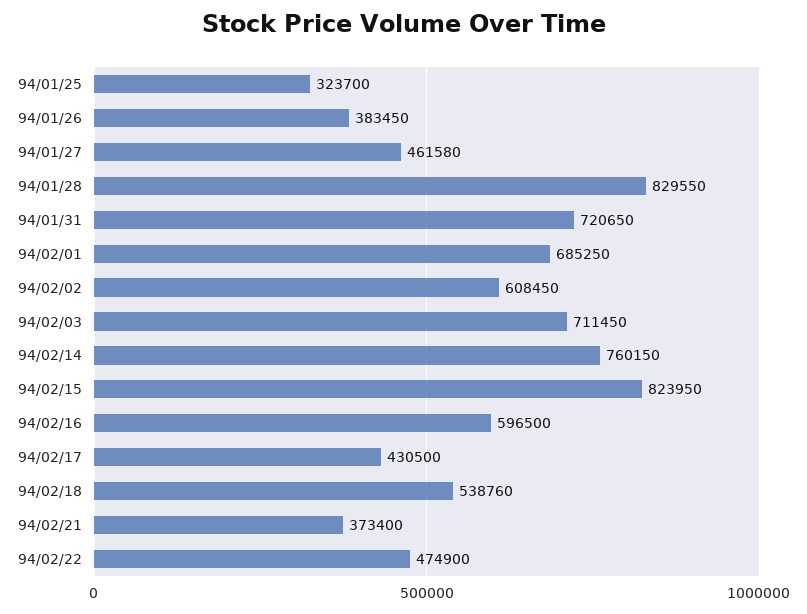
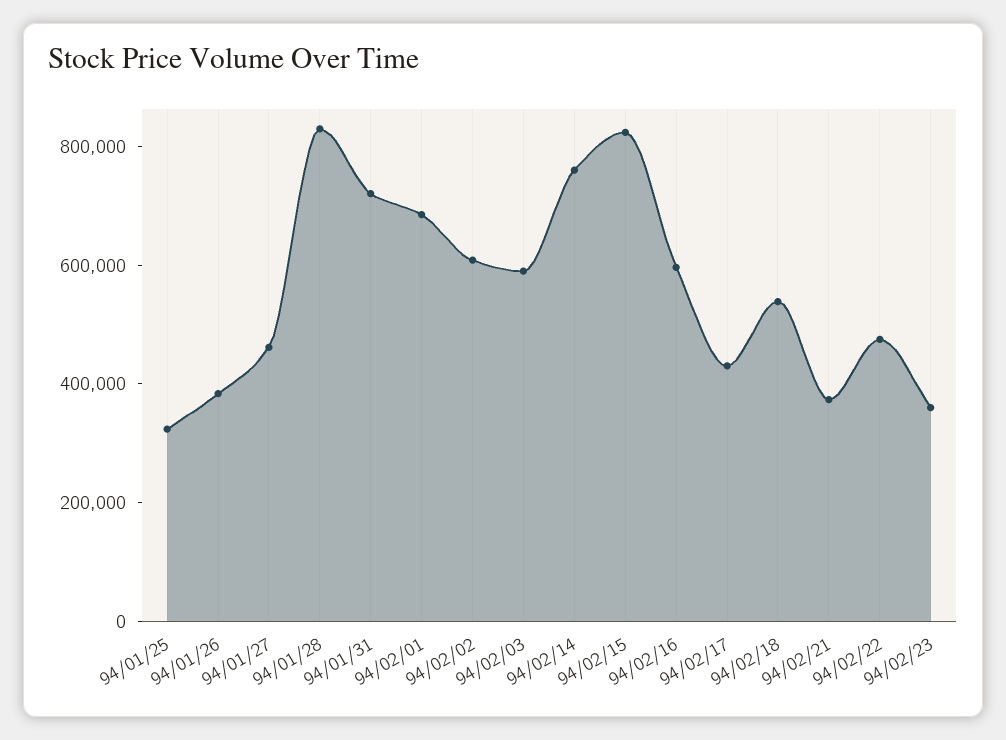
94/02/03: 711450 -> 600000
94/02/23: none -> 350000

